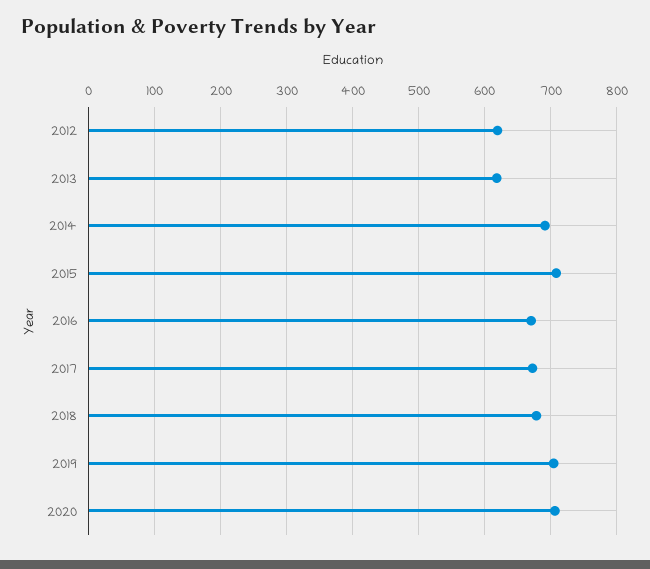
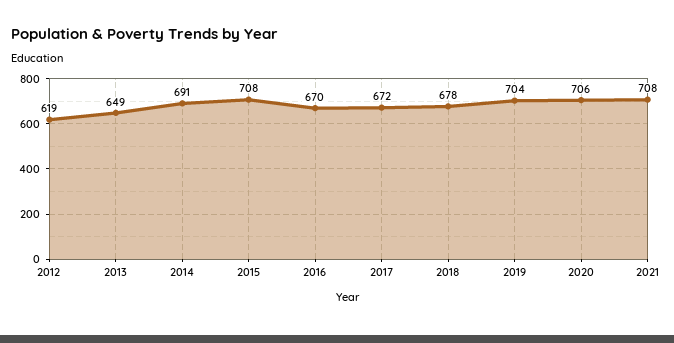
2013: 620 -> 649
2021: none -> 708

